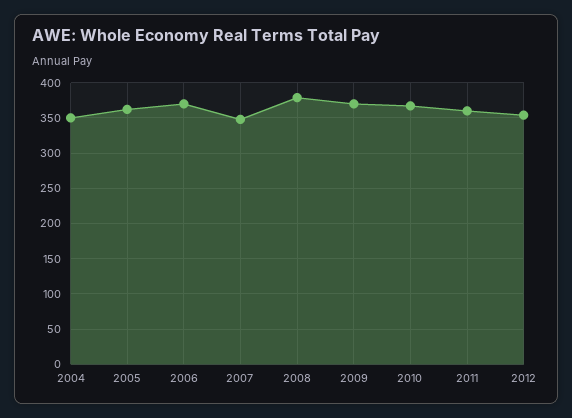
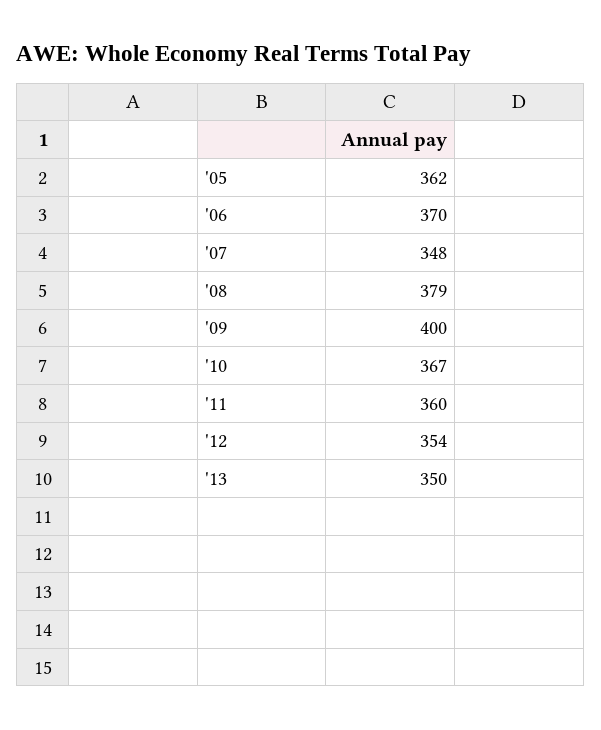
2004: 350 -> none
2009: 370 -> 400
'13: none -> 350

